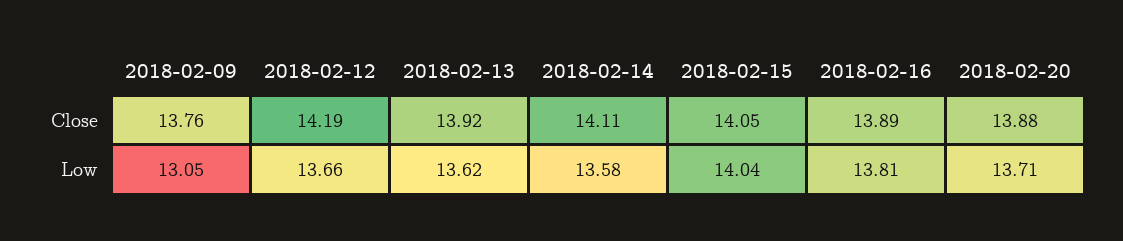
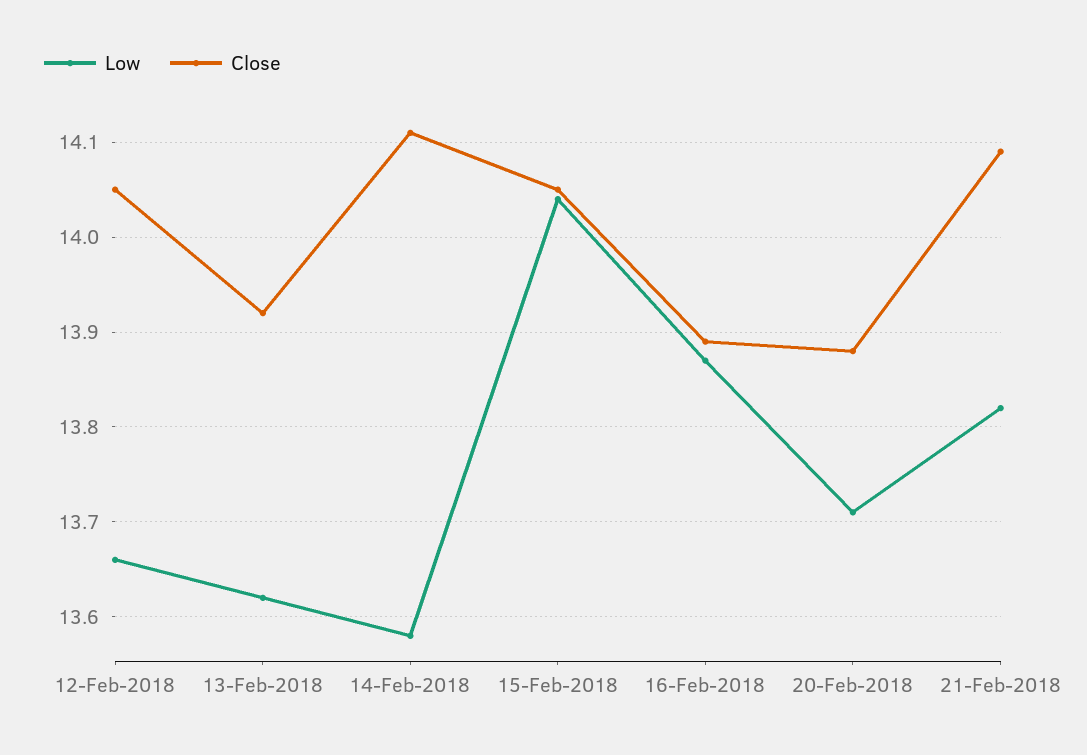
Close, 2018-02-09: 13.76 -> none
Close, 2018-02-12: 14.19 -> 14.05
Low, 2018-02-09: 13.05 -> none
Low, 2018-02-16: 13.81 -> 13.87
Low, 21-Feb-2018: none -> 13.82
Close, 21-Feb-2018: none -> 14.09

